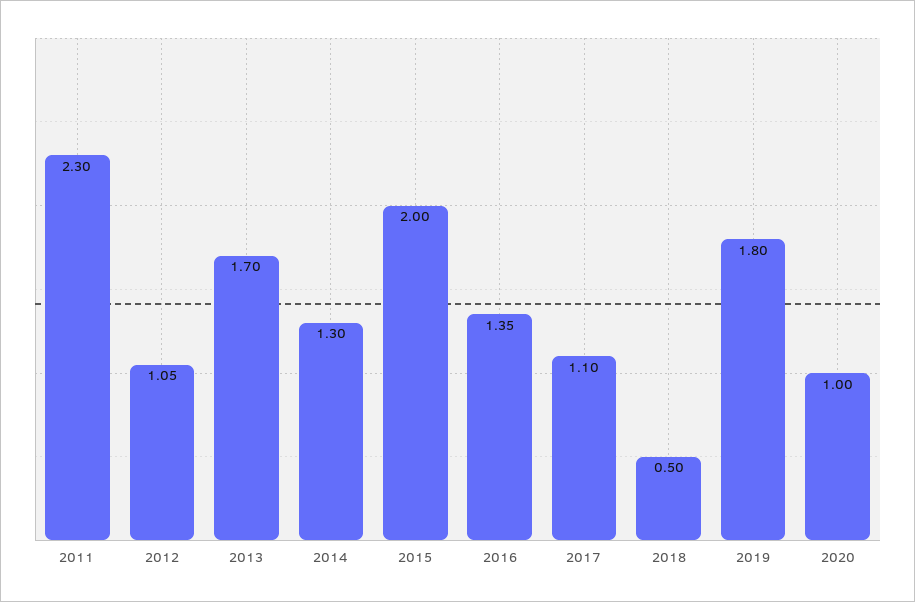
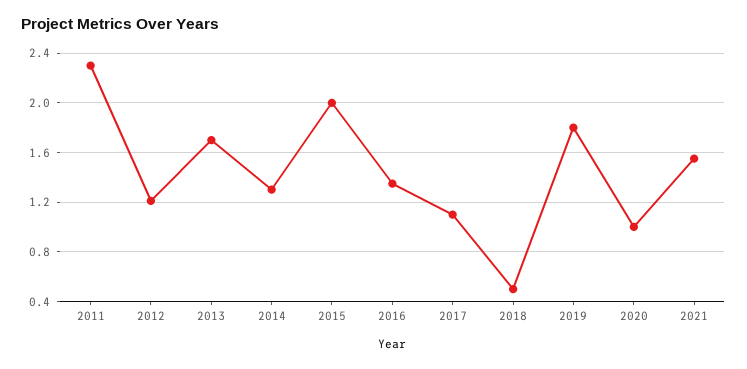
2012: 1.05 -> 1.2
2021: none -> 1.55

